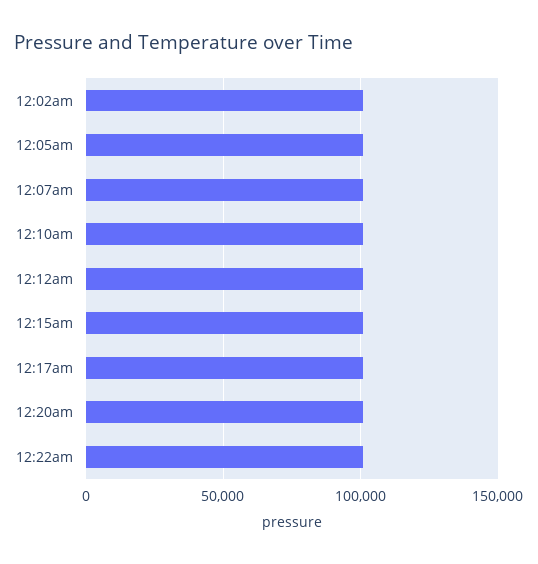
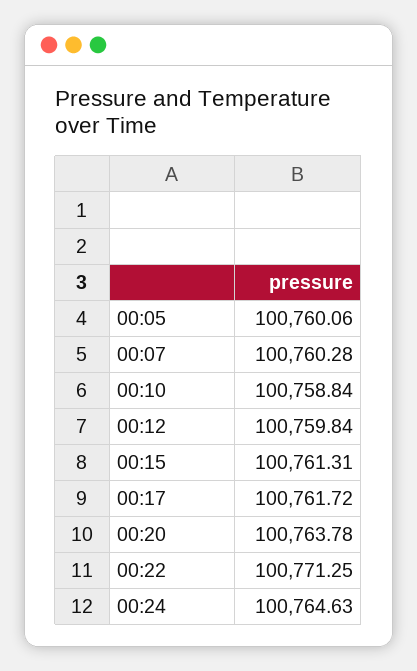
12:02am: 100000 -> none
00:24: none -> 100764.63

